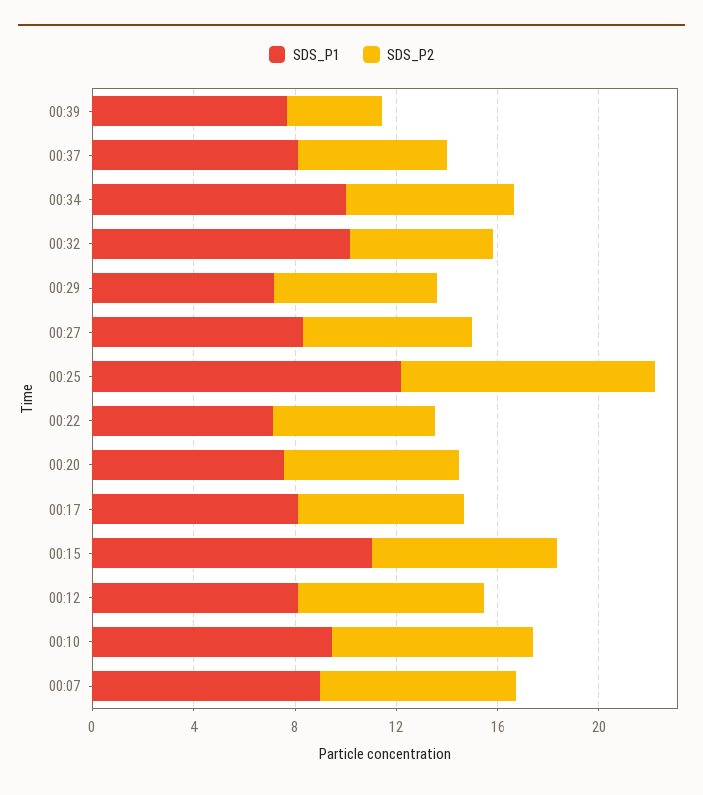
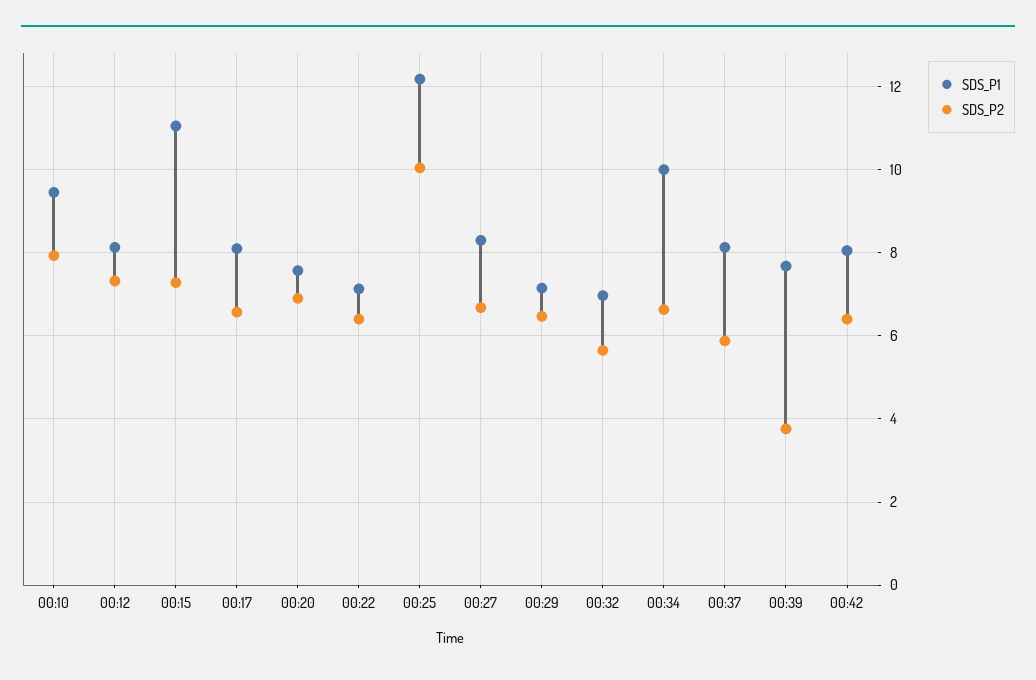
SDS_P1, 00:32: 10 -> 7
SDS_P1, 00:07: 9 -> none
SDS_P2, 00:07: 8 -> none
SDS_P1, 00:42: none -> 8
SDS_P2, 00:42: none -> 6.4

